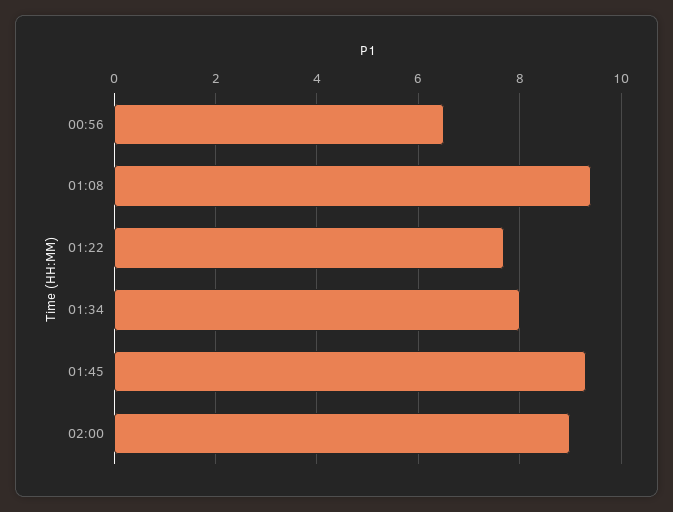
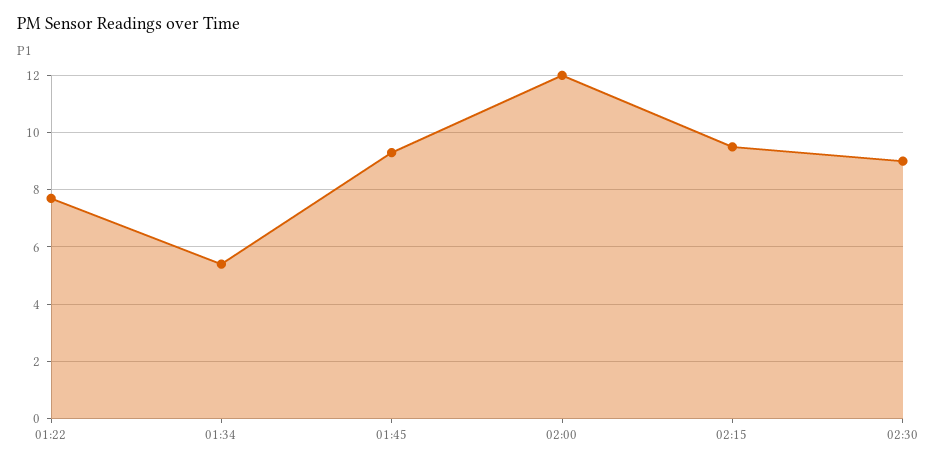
00:56: 6.5 -> none
01:08: 9.5 -> none
01:34: 8 -> 5.5
02:00: 9 -> 12
02:15: none -> 9.5
02:30: none -> 9

